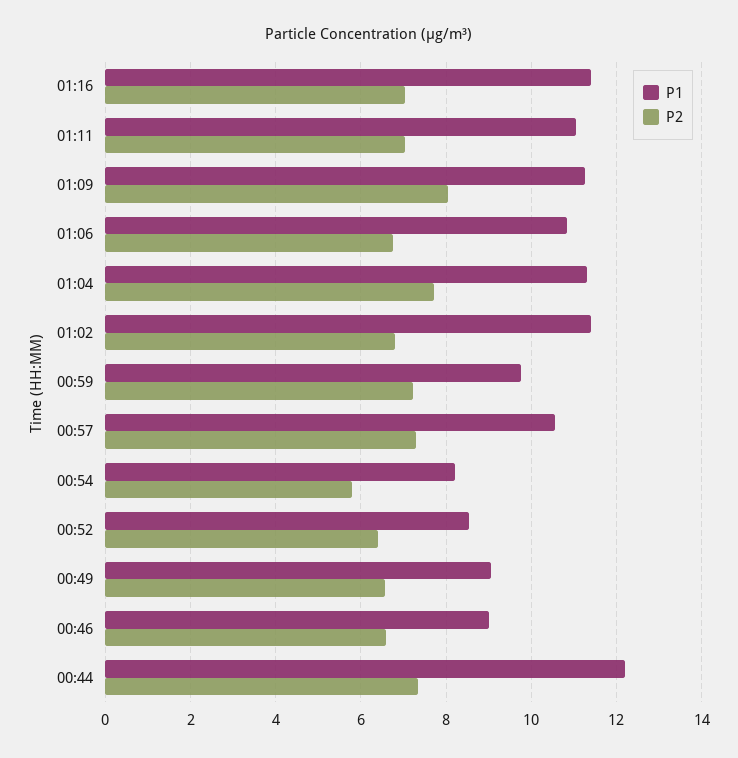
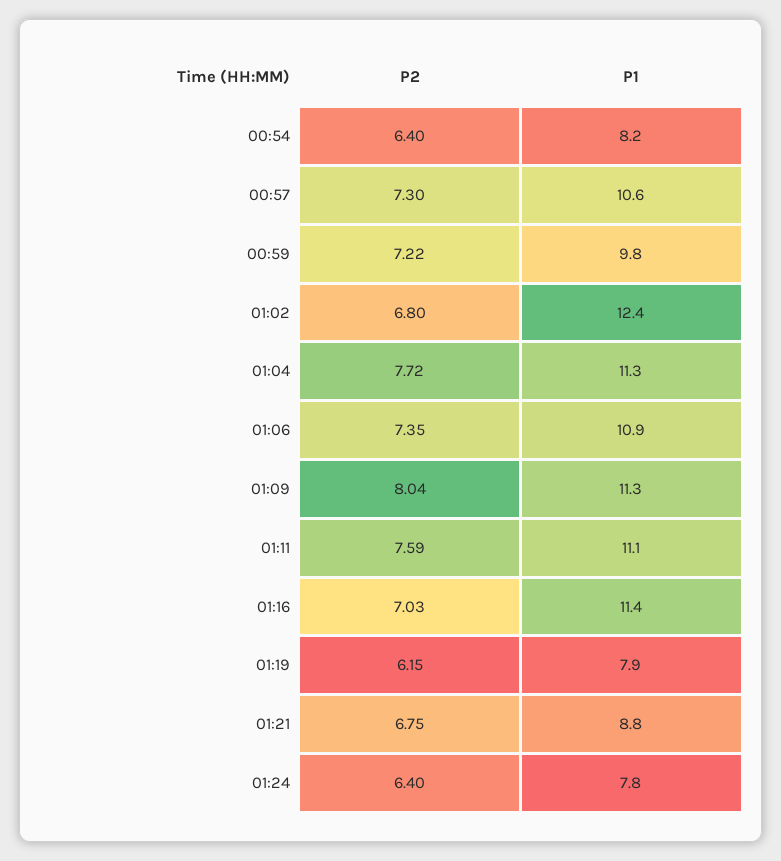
P2, 01:11: 7 -> 7.59
P2, 01:06: 6.8 -> 7.35
P1, 01:02: 11.4 -> 12.4
P2, 00:54: 5.8 -> 6.4
P1, 00:52: 8.6 -> none
P2, 00:52: 6.4 -> none
P1, 00:49: 9 -> none
P2, 00:49: 6.6 -> none
P1, 00:46: 9 -> none
P2, 00:46: 6.6 -> none
P1, 00:44: 12.2 -> none
P2, 00:44: 7.4 -> none
P2, 01:19: none -> 6.15
P1, 01:19: none -> 7.9
P2, 01:21: none -> 6.75
P1, 01:21: none -> 8.8
P2, 01:24: none -> 6.4
P1, 01:24: none -> 7.8

